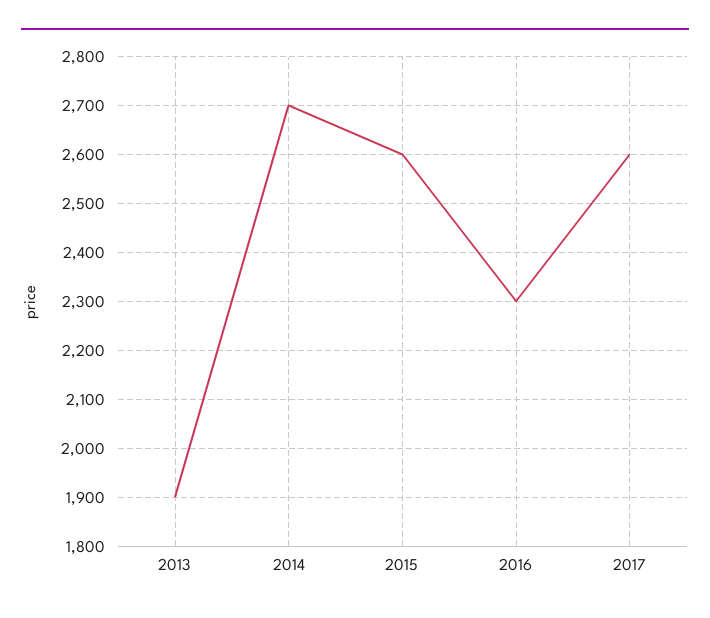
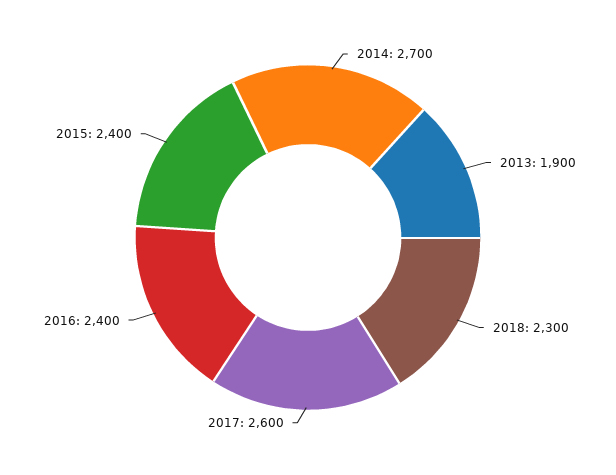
2015: 2600 -> 2400
2016: 2300 -> 2400
2018: none -> 2300

